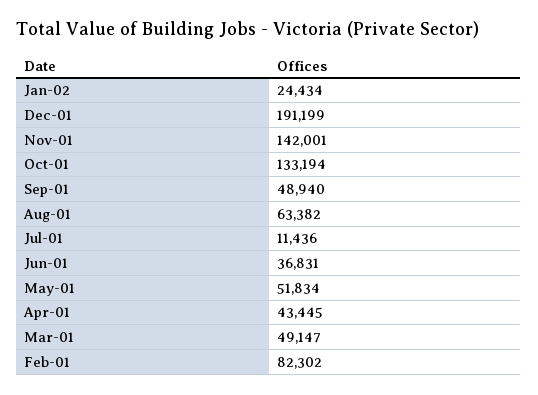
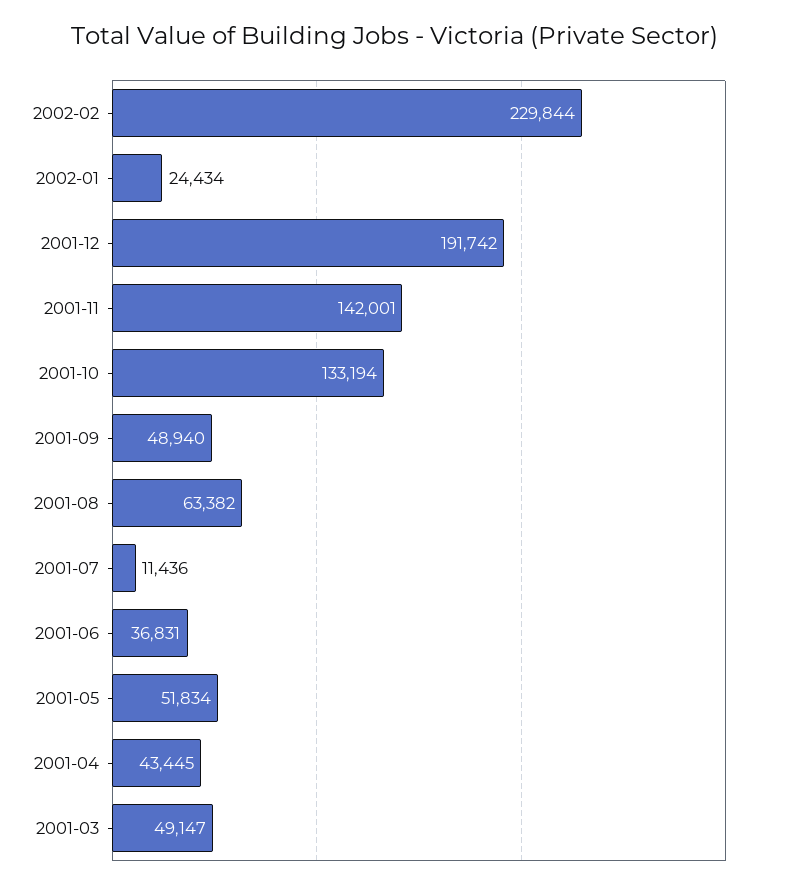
Dec-01: 191199 -> 191742
Feb-01: 82302 -> none
2002-02: none -> 229844

